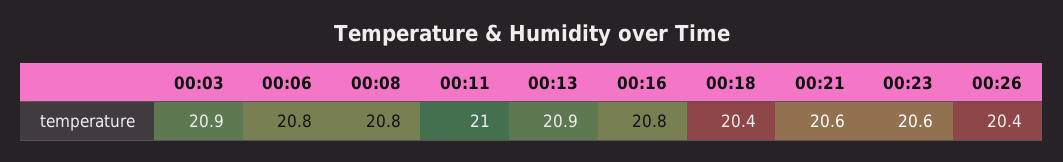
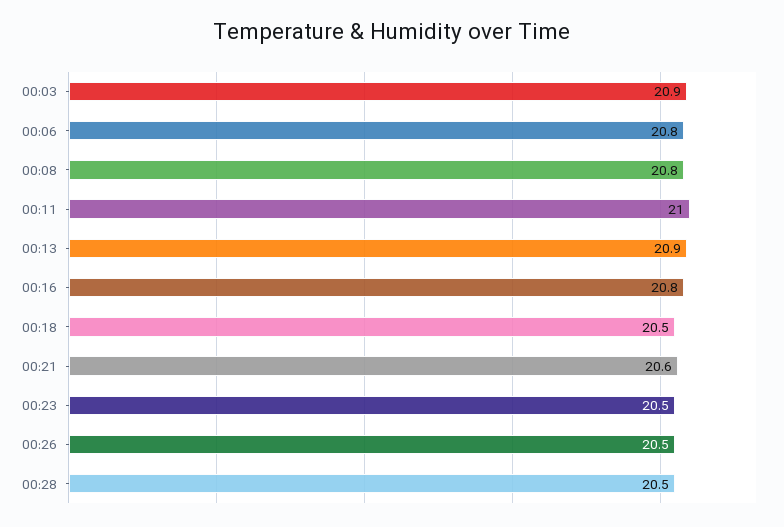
00:18: 20.4 -> 20.5
00:23: 20.6 -> 20.5
00:26: 20.4 -> 20.5
00:28: none -> 20.5

